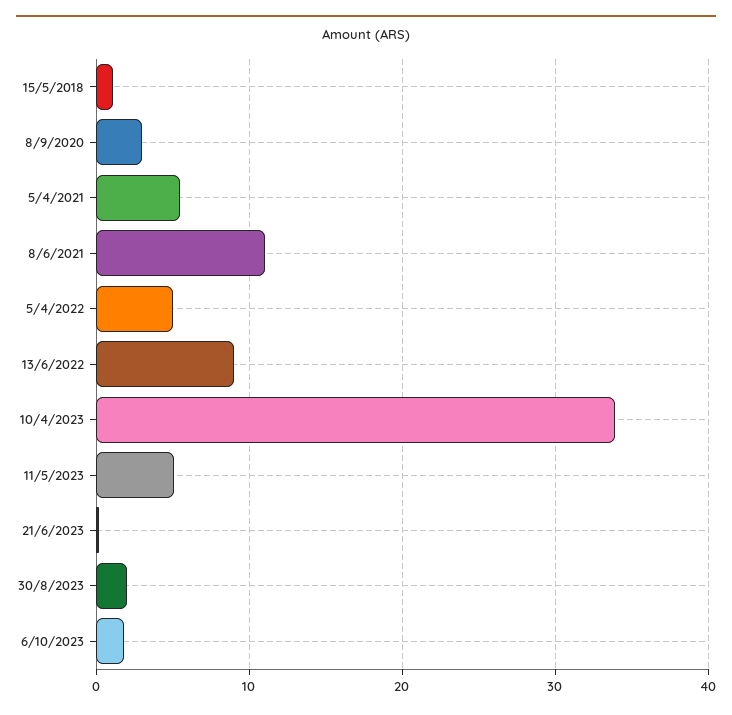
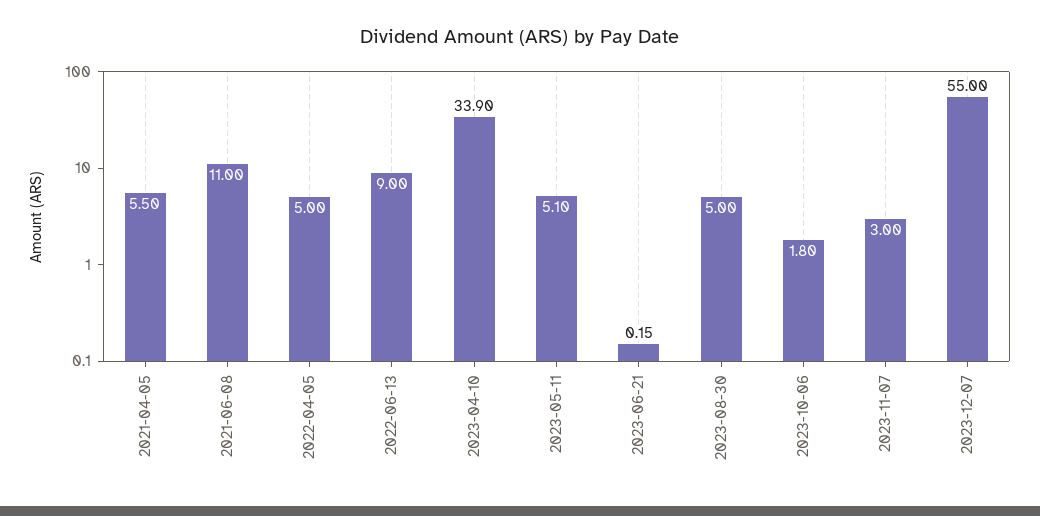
15/5/2018: 1 -> none
8/9/2020: 3 -> none
30/8/2023: 2 -> 5
2023-11-07: none -> 3
2023-12-07: none -> 55

